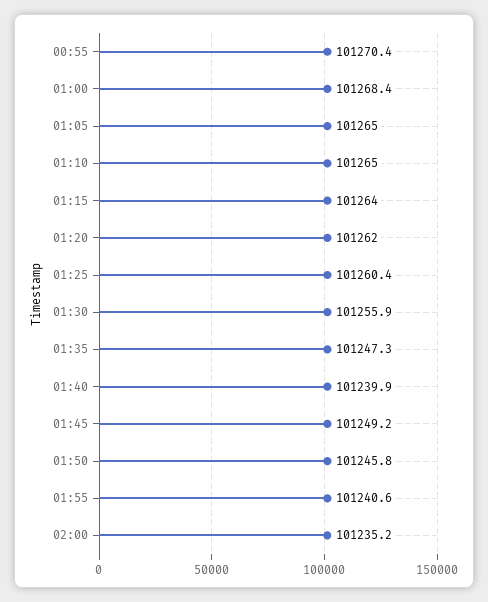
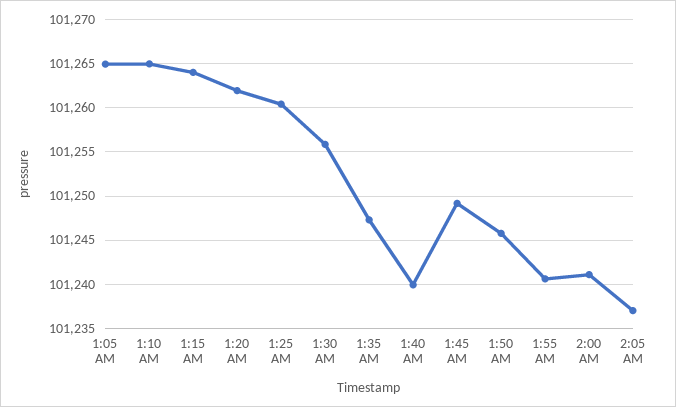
00:55: 101270.4 -> none
01:00: 101268.4 -> none
02:00: 101235.2 -> 101241
2:05 AM: none -> 101237

